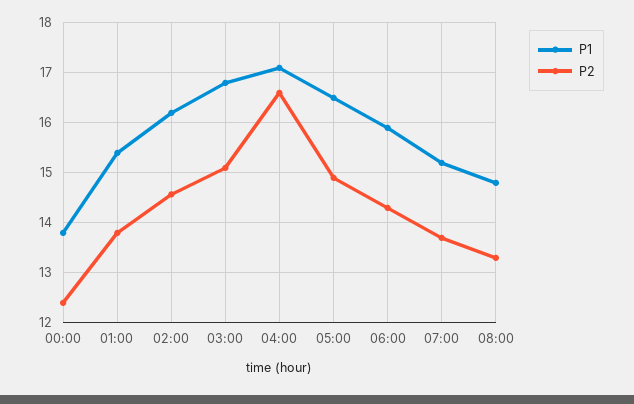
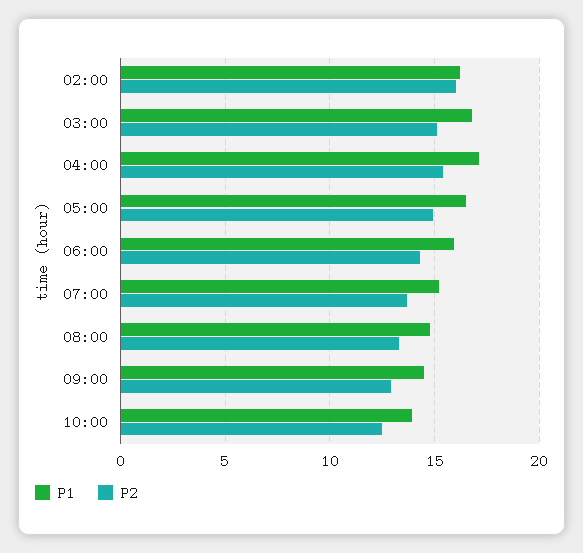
P1, 00:00: 13.8 -> none
P2, 00:00: 12.4 -> none
P1, 01:00: 15.4 -> none
P2, 01:00: 13.8 -> none
P2, 02:00: 14.6 -> 16
P2, 04:00: 16.6 -> 15.5
P1, 09:00: none -> 14.5
P2, 09:00: none -> 13
P1, 10:00: none -> 14
P2, 10:00: none -> 12.5

